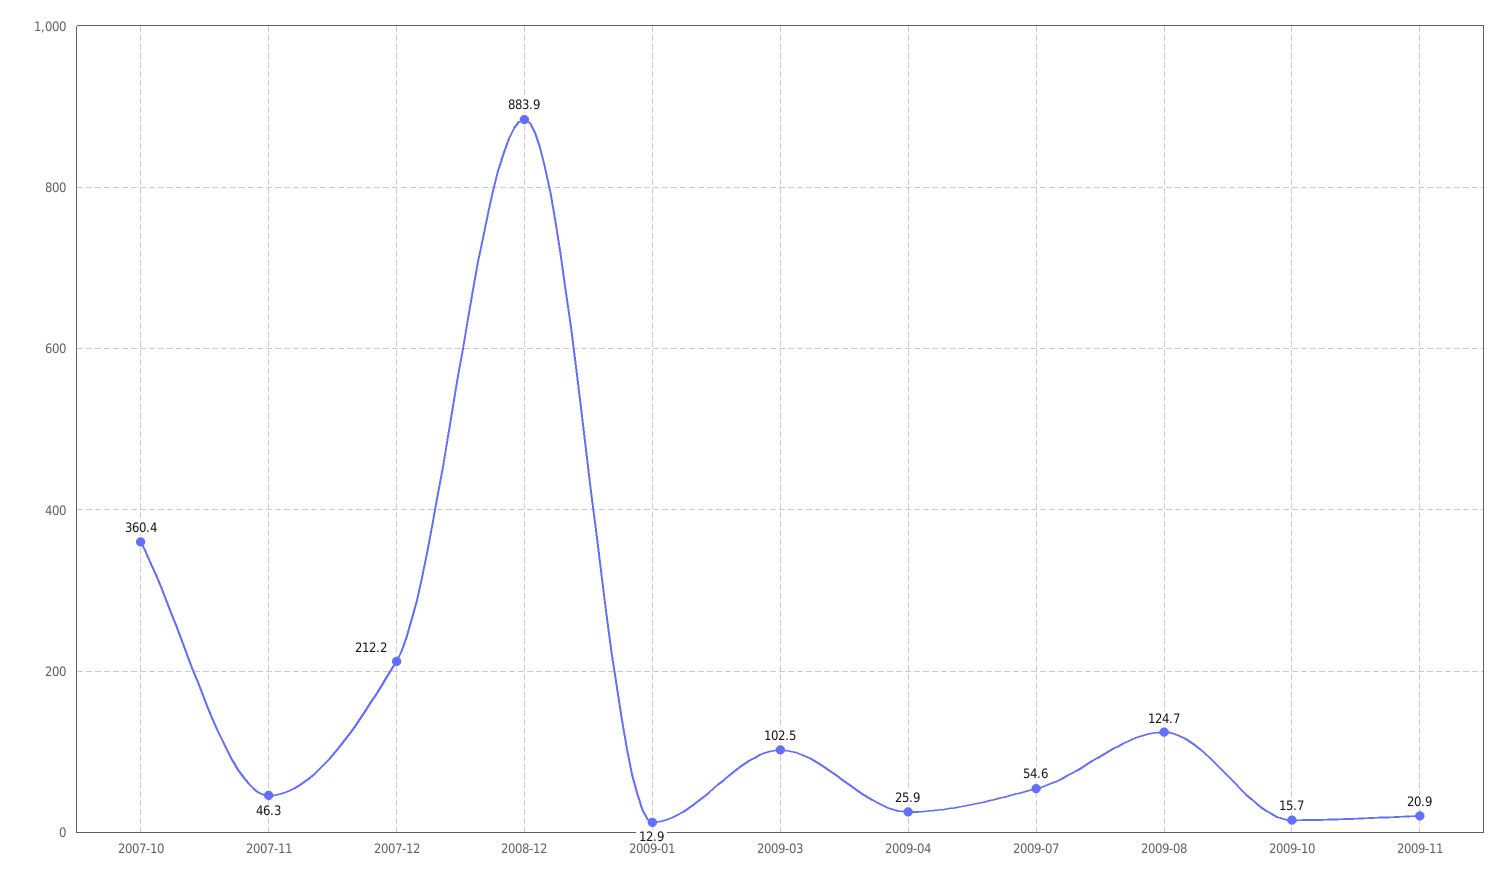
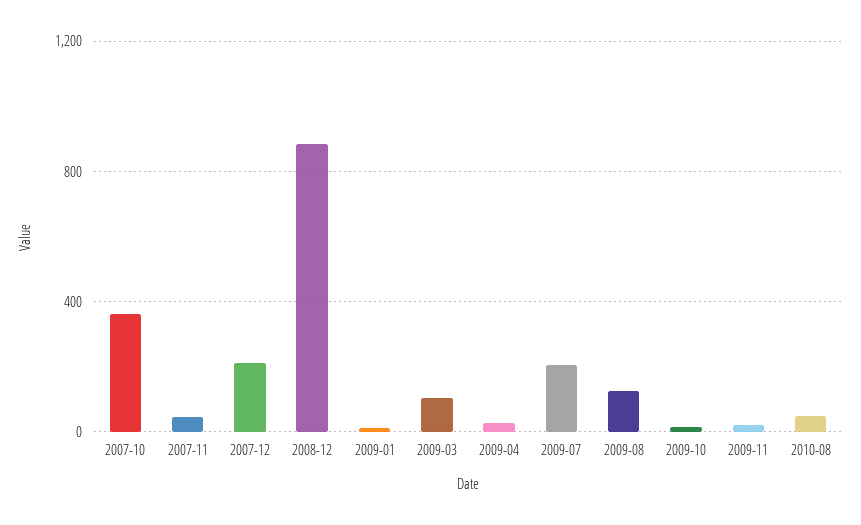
2009-07: 54.6 -> 200
2010-08: none -> 50

